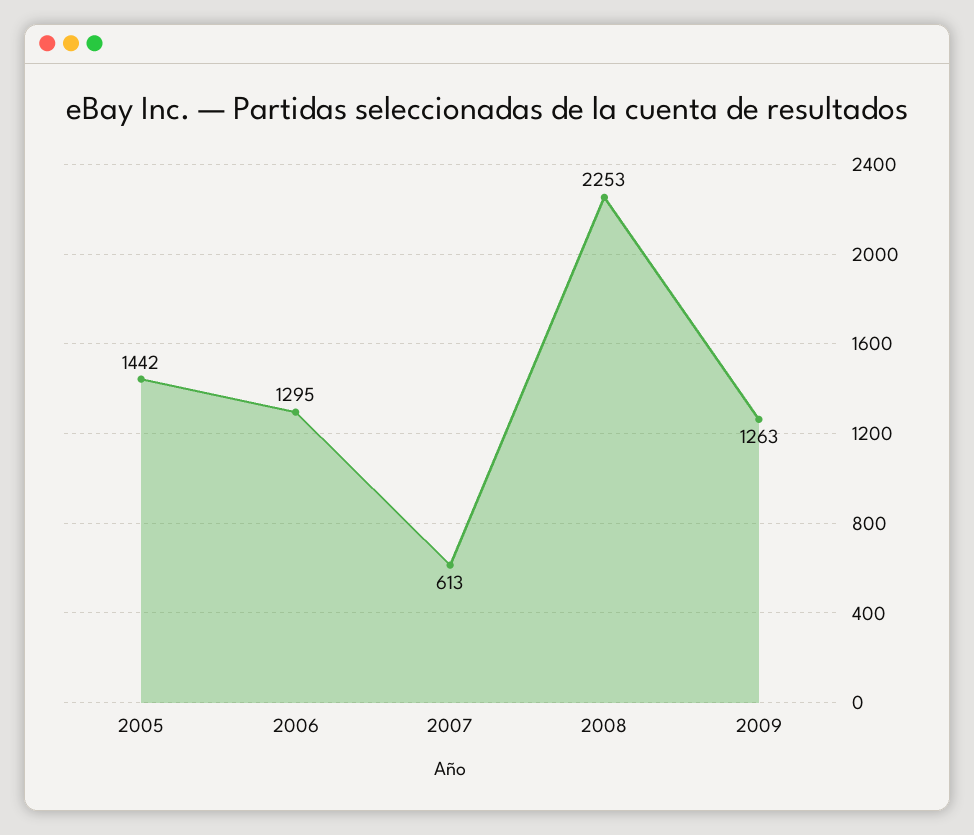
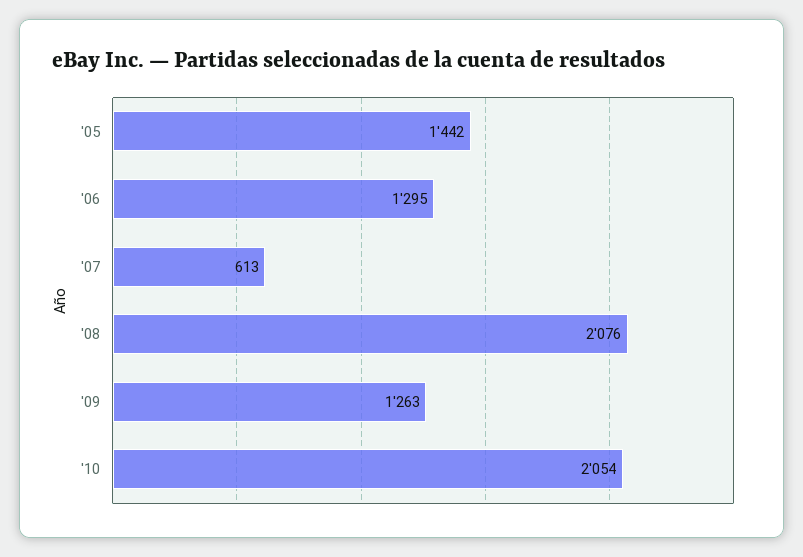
2008: 2253 -> 2076
'10: none -> 2054

